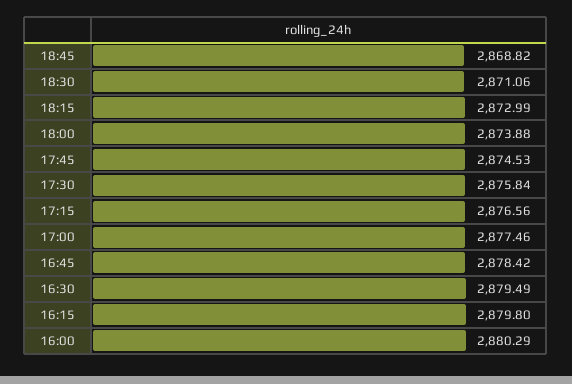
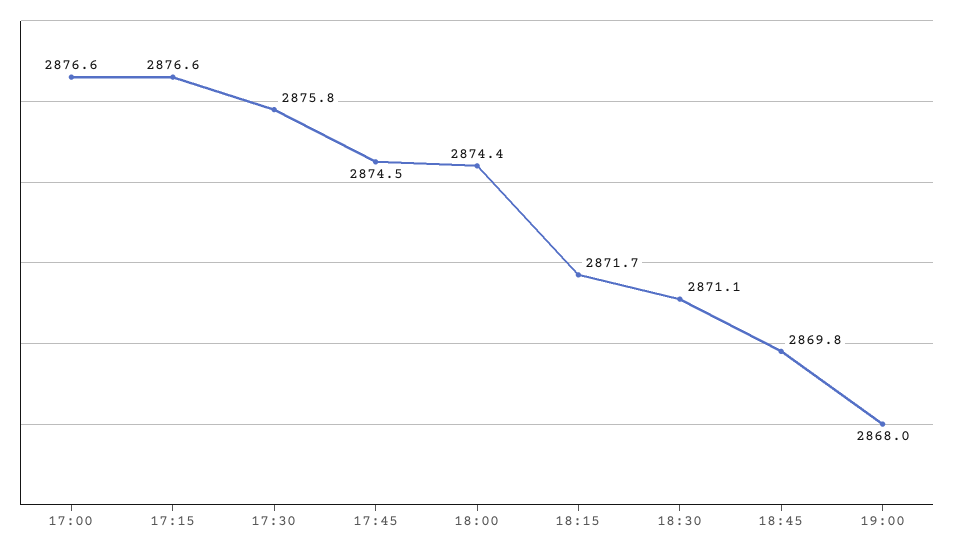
18:45: 2868.82 -> 2869.8
18:15: 2872.99 -> 2871.7
18:00: 2873.88 -> 2874.4
17:00: 2877.46 -> 2876.6
16:45: 2878.42 -> none
16:30: 2879.49 -> none
16:15: 2879.8 -> none
16:00: 2880.29 -> none
19:00: none -> 2868

